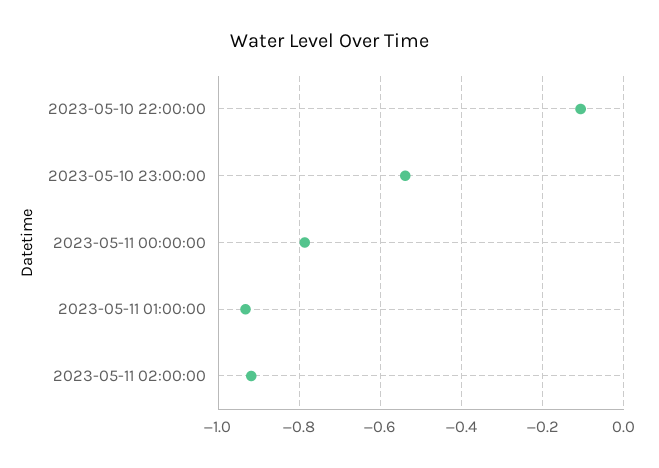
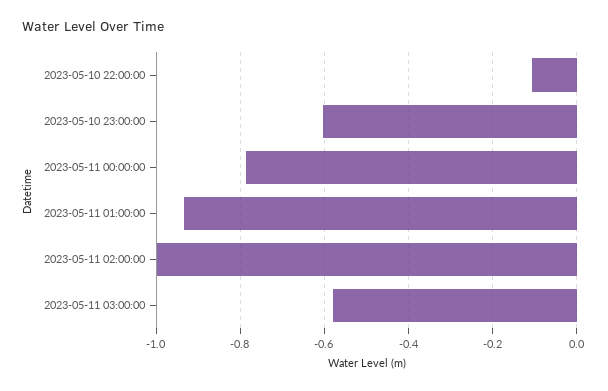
2023-05-10 23:00:00: -0.54 -> -0.6
2023-05-11 02:00:00: -0.92 -> -1
2023-05-11 03:00:00: none -> -0.58

